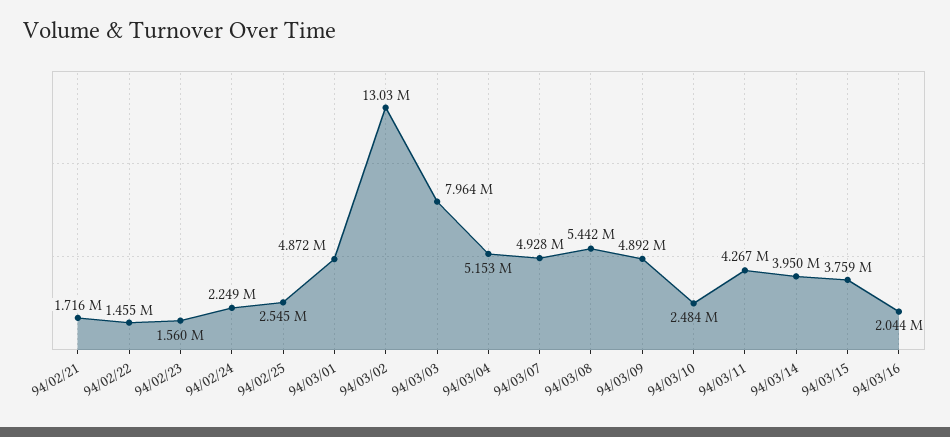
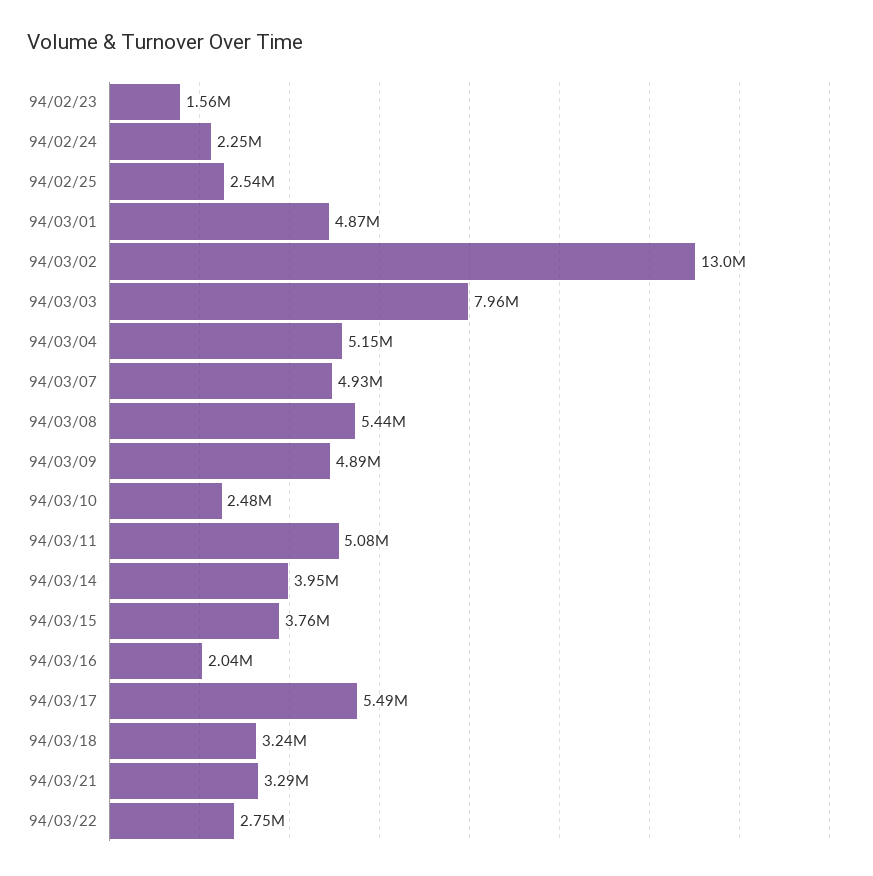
94/02/21: 1716000 -> none
94/02/22: 1455000 -> none
94/03/11: 4267000 -> 5080000
94/03/17: none -> 5490000
94/03/18: none -> 3240000
94/03/21: none -> 3290000
94/03/22: none -> 2750000

